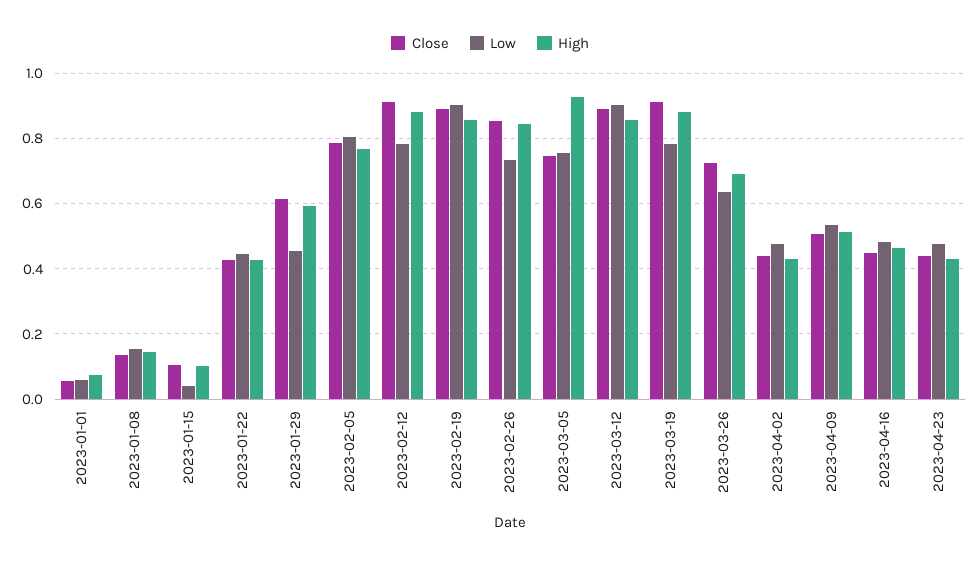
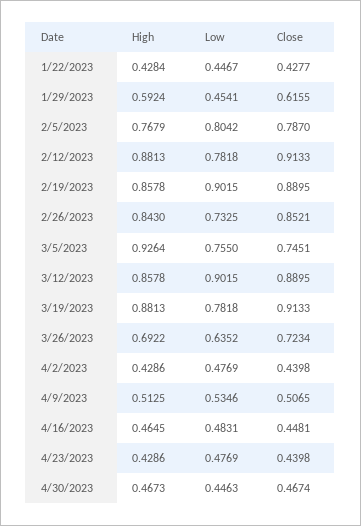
Close, 2023-01-01: 0.06 -> none
Low, 2023-01-01: 0.06 -> none
High, 2023-01-01: 0.08 -> none
Close, 2023-01-08: 0.14 -> none
Low, 2023-01-08: 0.16 -> none
High, 2023-01-08: 0.14 -> none
Close, 2023-01-15: 0.1 -> none
Low, 2023-01-15: 0.04 -> none
High, 2023-01-15: 0.1 -> none
High, 4/30/2023: none -> 0.4673
Low, 4/30/2023: none -> 0.4463
Close, 4/30/2023: none -> 0.4674

